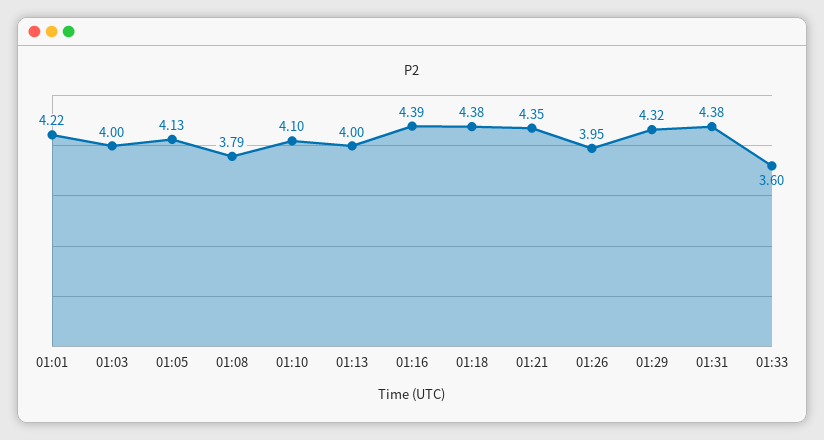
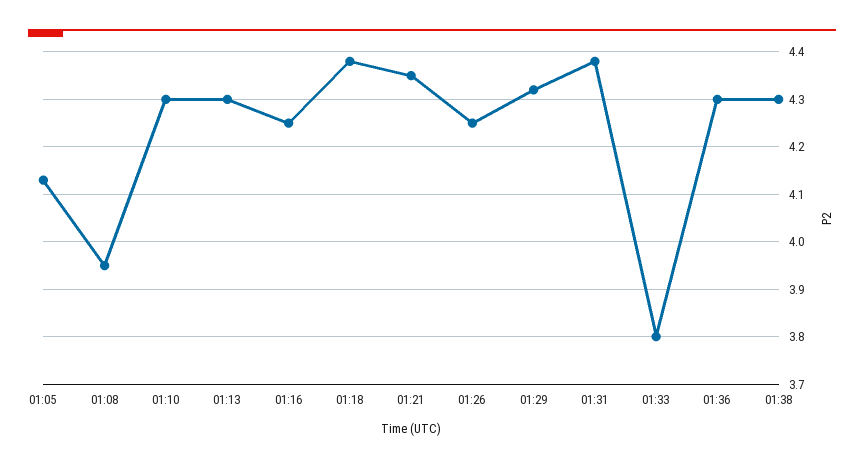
01:01: 4.22 -> none
01:03: 4 -> none
01:08: 3.79 -> 3.95
01:10: 4.1 -> 4.3
01:13: 4 -> 4.3
01:16: 4.39 -> 4.25
01:26: 3.95 -> 4.25
01:33: 3.6 -> 3.8
01:36: none -> 4.3
01:38: none -> 4.3

